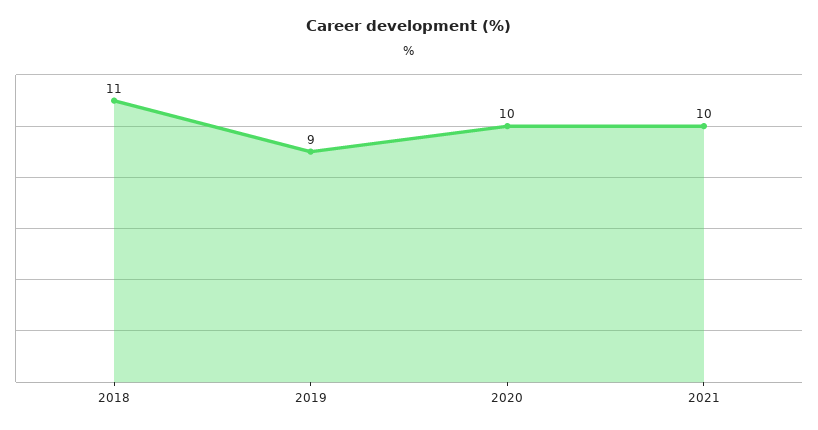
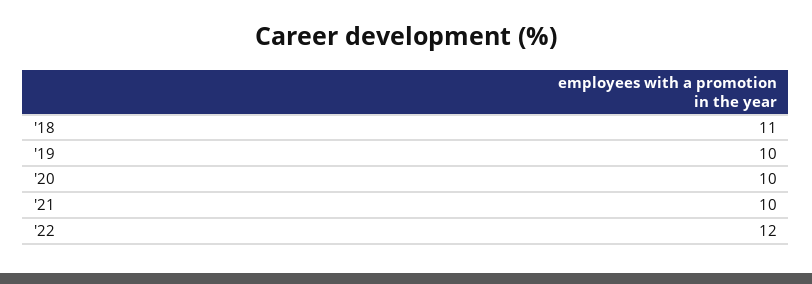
2019: 9 -> 10
'22: none -> 12

